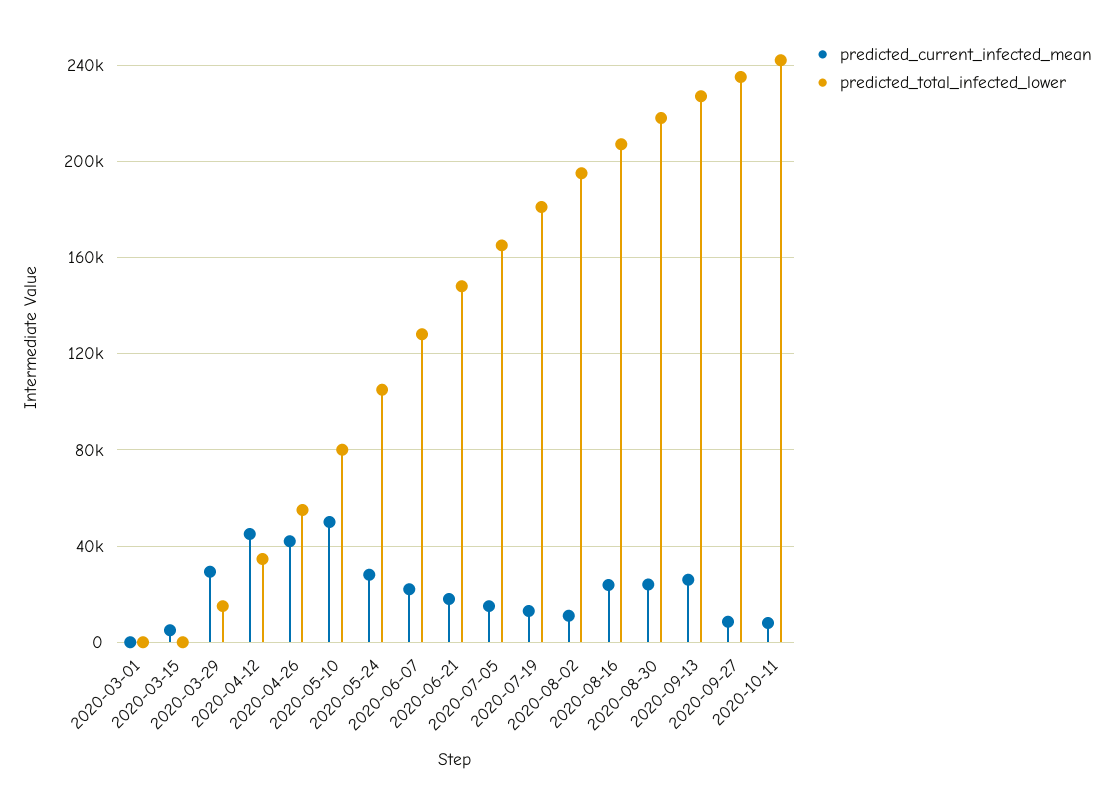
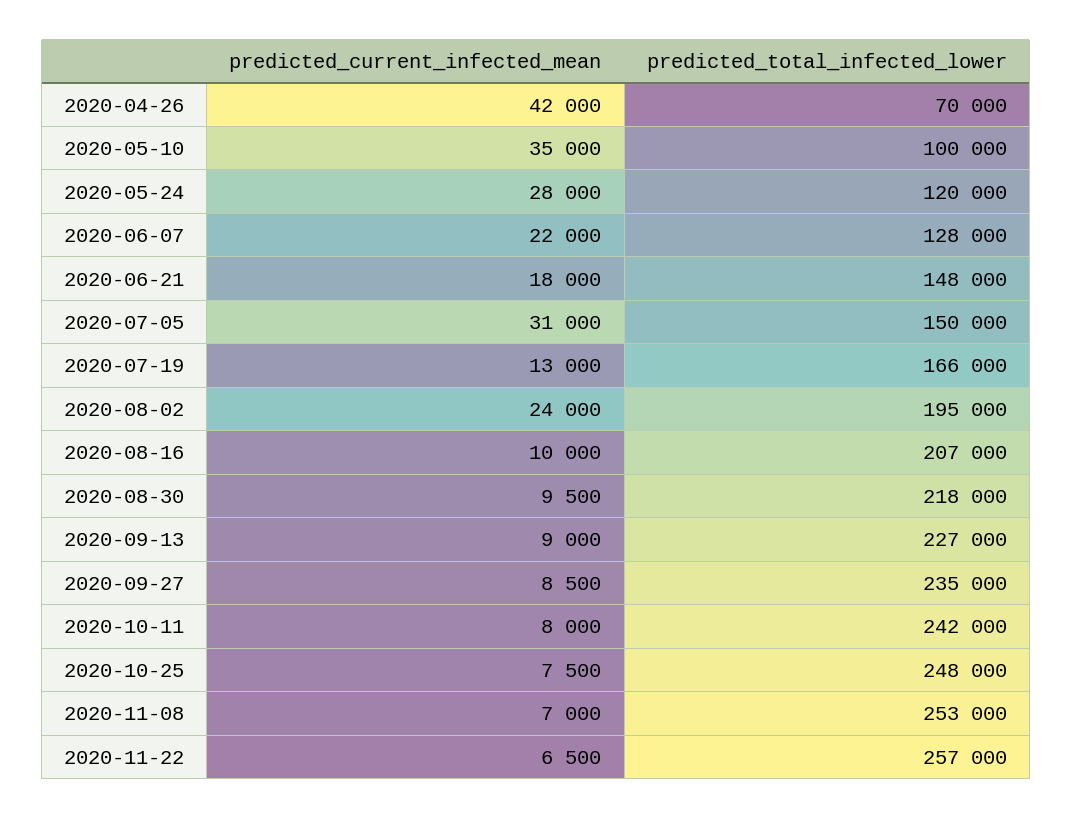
predicted_current_infected_mean, 2020-03-01: 0 -> none
predicted_total_infected_lower, 2020-03-01: 0 -> none
predicted_current_infected_mean, 2020-03-15: 5000 -> none
predicted_total_infected_lower, 2020-03-15: 0 -> none
predicted_current_infected_mean, 2020-03-29: 30000 -> none
predicted_total_infected_lower, 2020-03-29: 15000 -> none
predicted_current_infected_mean, 2020-04-12: 45000 -> none
predicted_total_infected_lower, 2020-04-12: 35000 -> none
predicted_total_infected_lower, 2020-04-26: 55000 -> 70000
predicted_current_infected_mean, 2020-05-10: 50000 -> 35000
predicted_total_infected_lower, 2020-05-10: 80000 -> 100000
predicted_total_infected_lower, 2020-05-24: 105000 -> 120000
predicted_current_infected_mean, 2020-07-05: 15000 -> 31000
predicted_total_infected_lower, 2020-07-05: 165000 -> 150000
predicted_total_infected_lower, 2020-07-19: 180000 -> 166000
predicted_current_infected_mean, 2020-08-02: 10000 -> 24000
predicted_current_infected_mean, 2020-08-16: 25000 -> 10000
predicted_current_infected_mean, 2020-08-30: 25000 -> 9500
predicted_current_infected_mean, 2020-09-13: 25000 -> 9000
predicted_current_infected_mean, 2020-10-25: none -> 7500
predicted_total_infected_lower, 2020-10-25: none -> 248000
predicted_current_infected_mean, 2020-11-08: none -> 7000
predicted_total_infected_lower, 2020-11-08: none -> 253000
predicted_current_infected_mean, 2020-11-22: none -> 6500
predicted_total_infected_lower, 2020-11-22: none -> 257000

